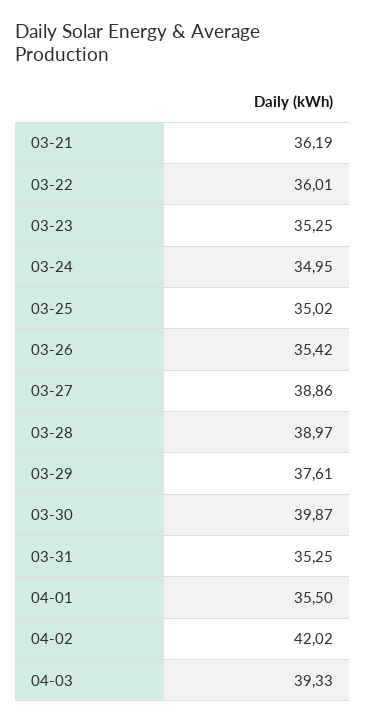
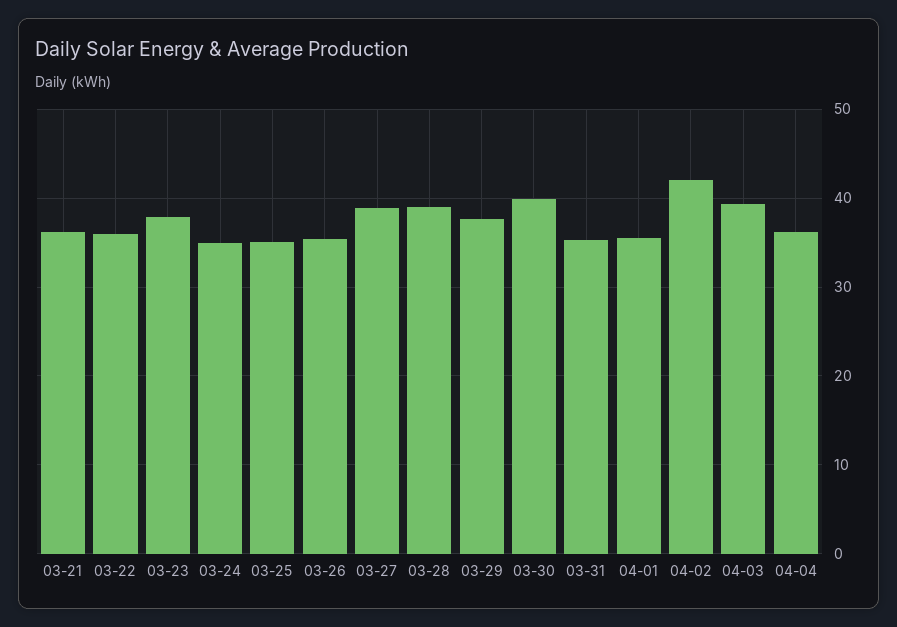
03-23: 35.25 -> 38
04-04: none -> 36

